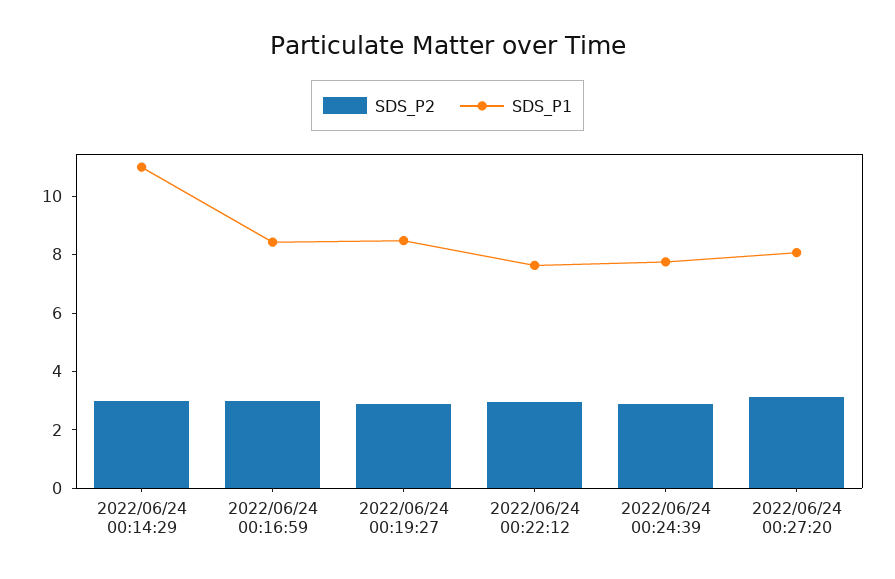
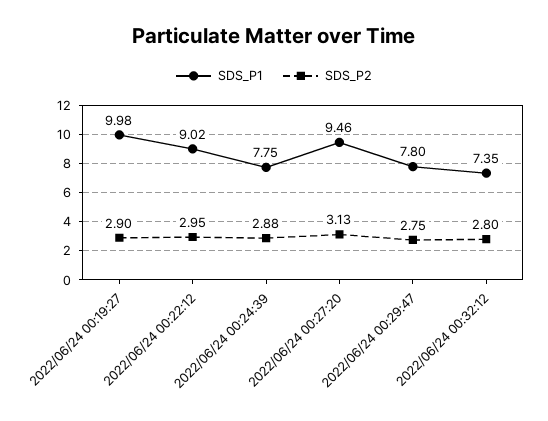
SDS_P2, 2022/06/24 00:14:29: 3 -> none
SDS_P1, 2022/06/24 00:14:29: 11 -> none
SDS_P2, 2022/06/24 00:16:59: 3 -> none
SDS_P1, 2022/06/24 00:16:59: 8.5 -> none
SDS_P1, 2022/06/24 00:19:27: 8.5 -> 9.98
SDS_P1, 2022/06/24 00:22:12: 7.5 -> 9.02
SDS_P1, 2022/06/24 00:27:20: 8 -> 9.46
SDS_P1, 2022/06/24 00:29:47: none -> 7.8
SDS_P2, 2022/06/24 00:29:47: none -> 2.75
SDS_P1, 2022/06/24 00:32:12: none -> 7.35
SDS_P2, 2022/06/24 00:32:12: none -> 2.8

